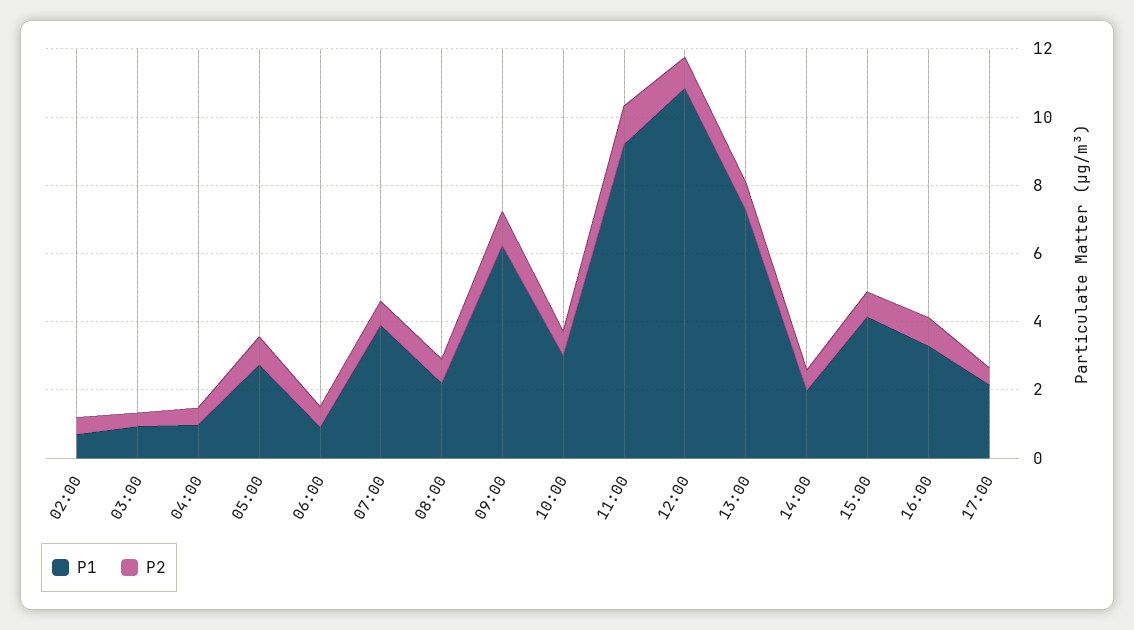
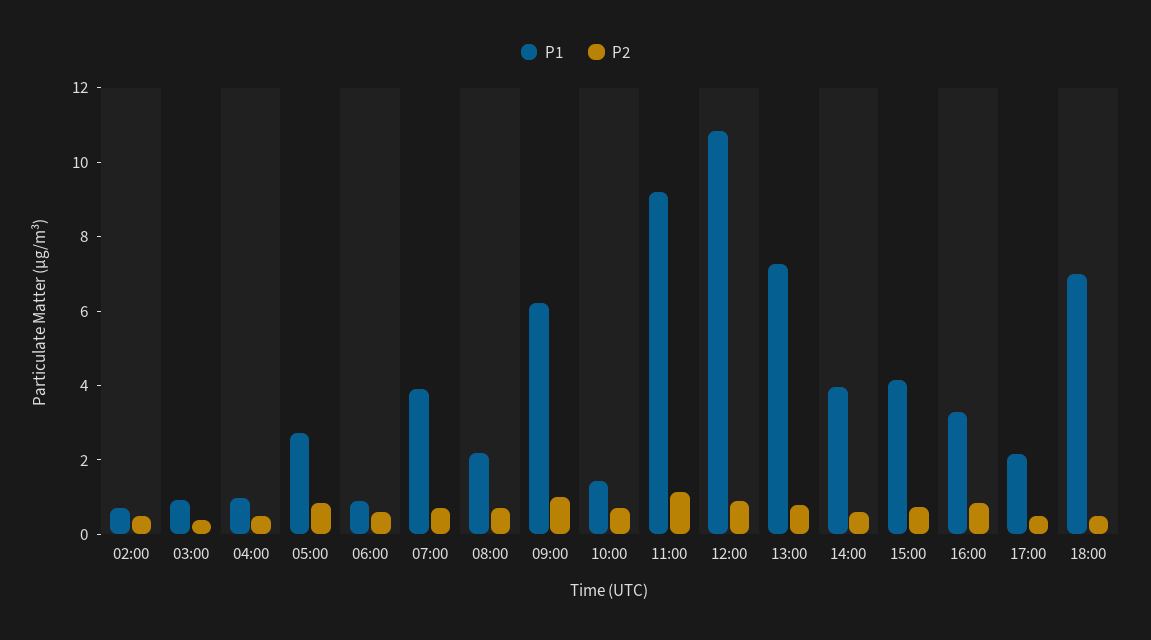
P1, 10:00: 3 -> 1.5
P1, 14:00: 2 -> 4
P1, 18:00: none -> 7
P2, 18:00: none -> 0.5

